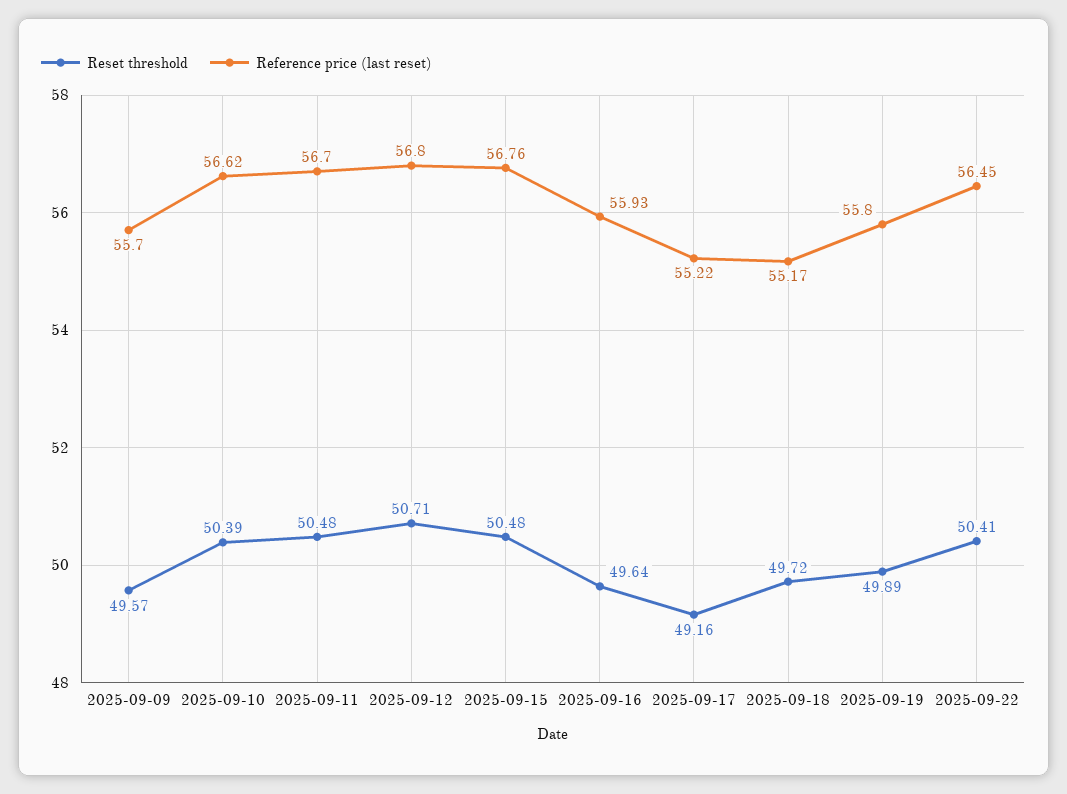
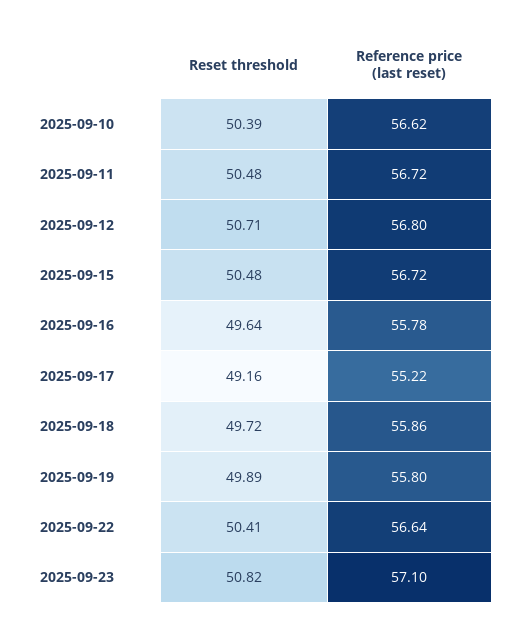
Reset threshold, 2025-09-09: 49.57 -> none
Reference price (last reset), 2025-09-09: 55.7 -> none
Reference price (last reset), 2025-09-11: 56.7 -> 56.72
Reference price (last reset), 2025-09-15: 56.76 -> 56.72
Reference price (last reset), 2025-09-16: 55.93 -> 55.78
Reference price (last reset), 2025-09-18: 55.17 -> 55.86
Reference price (last reset), 2025-09-22: 56.45 -> 56.64
Reset threshold, 2025-09-23: none -> 50.82
Reference price (last reset), 2025-09-23: none -> 57.1

